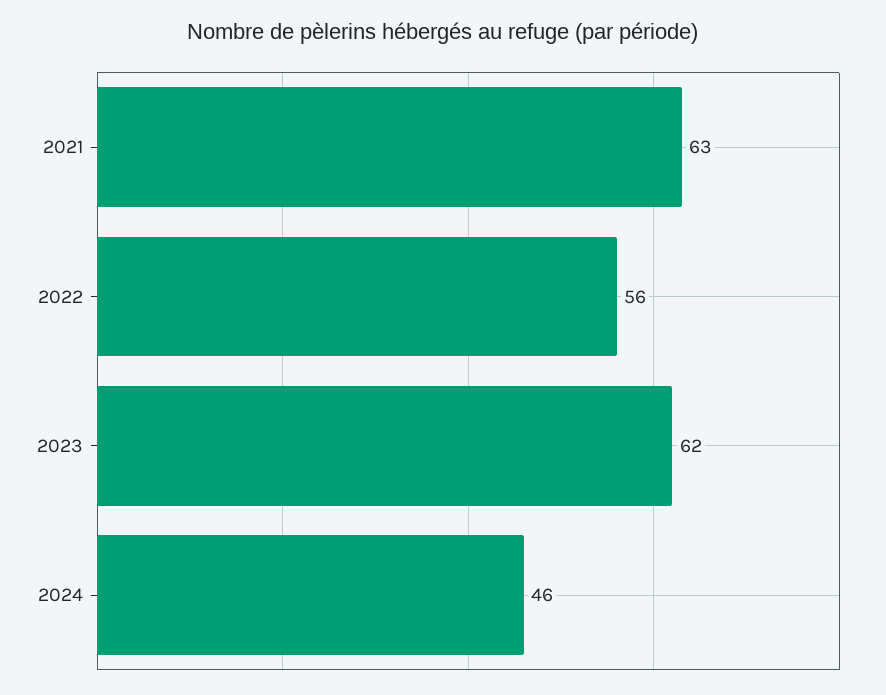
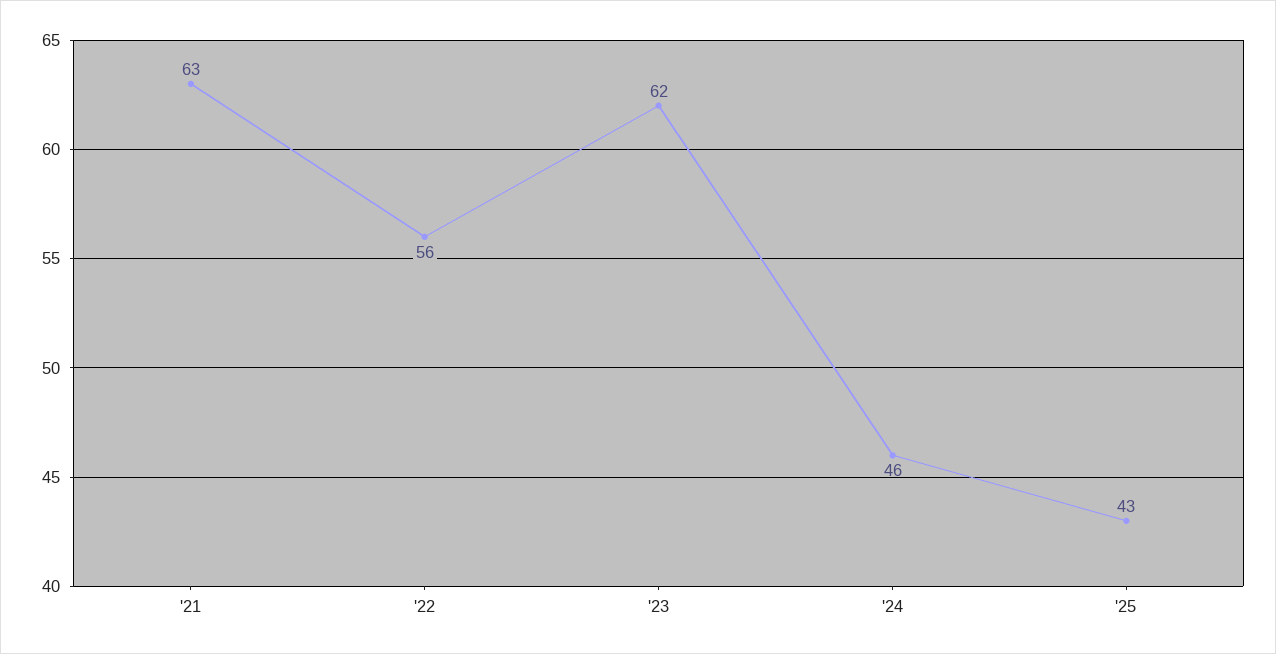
'25: none -> 43

